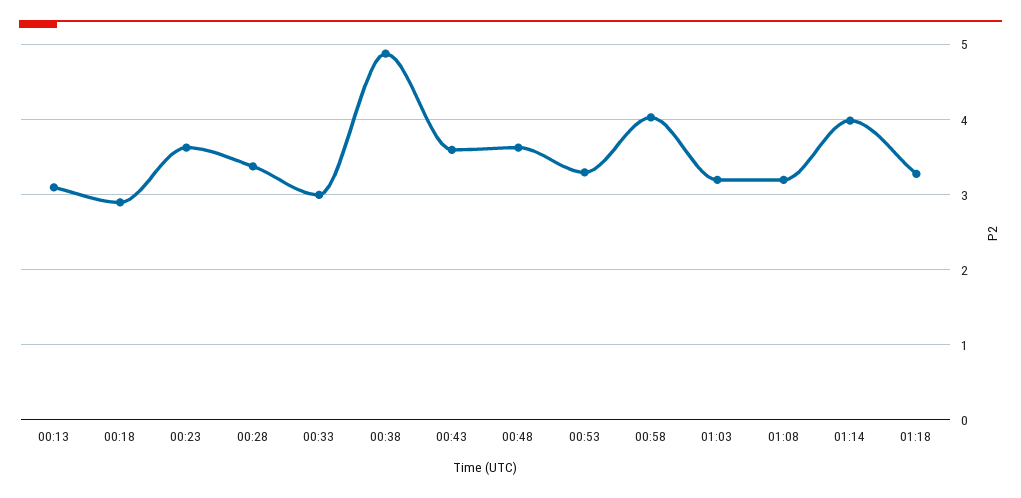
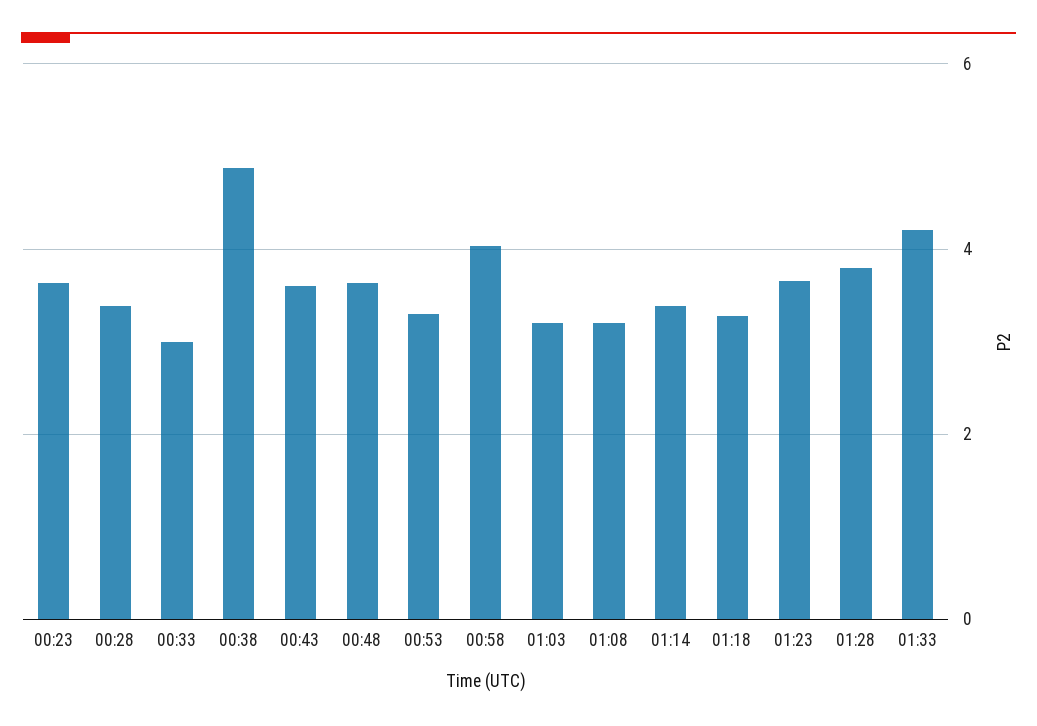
00:13: 3.1 -> none
00:18: 2.9 -> none
01:14: 4 -> 3.4
01:23: none -> 3.6
01:28: none -> 3.8
01:33: none -> 4.2

